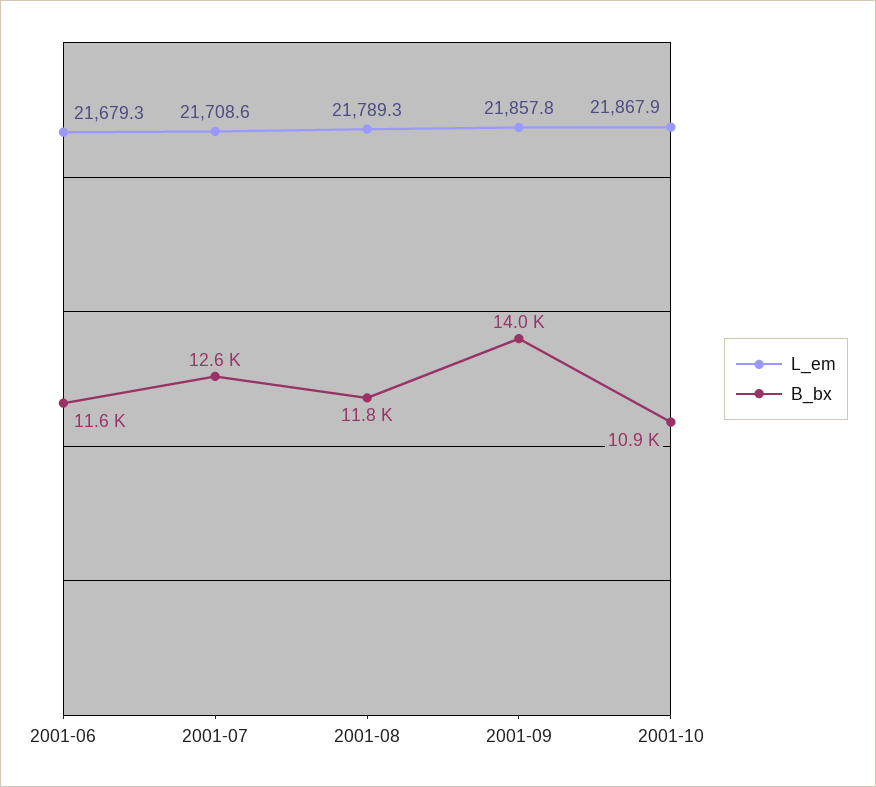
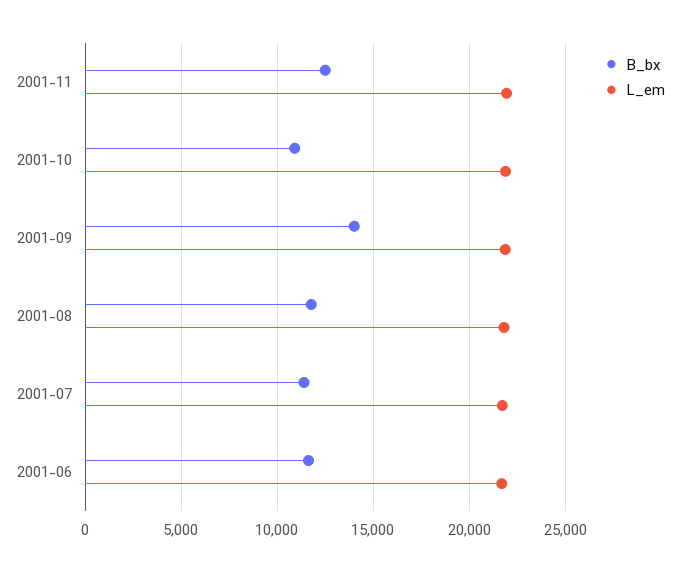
B_bx, 2001-07: 12600 -> 11500
B_bx, 2001-11: none -> 12500
L_em, 2001-11: none -> 22000

